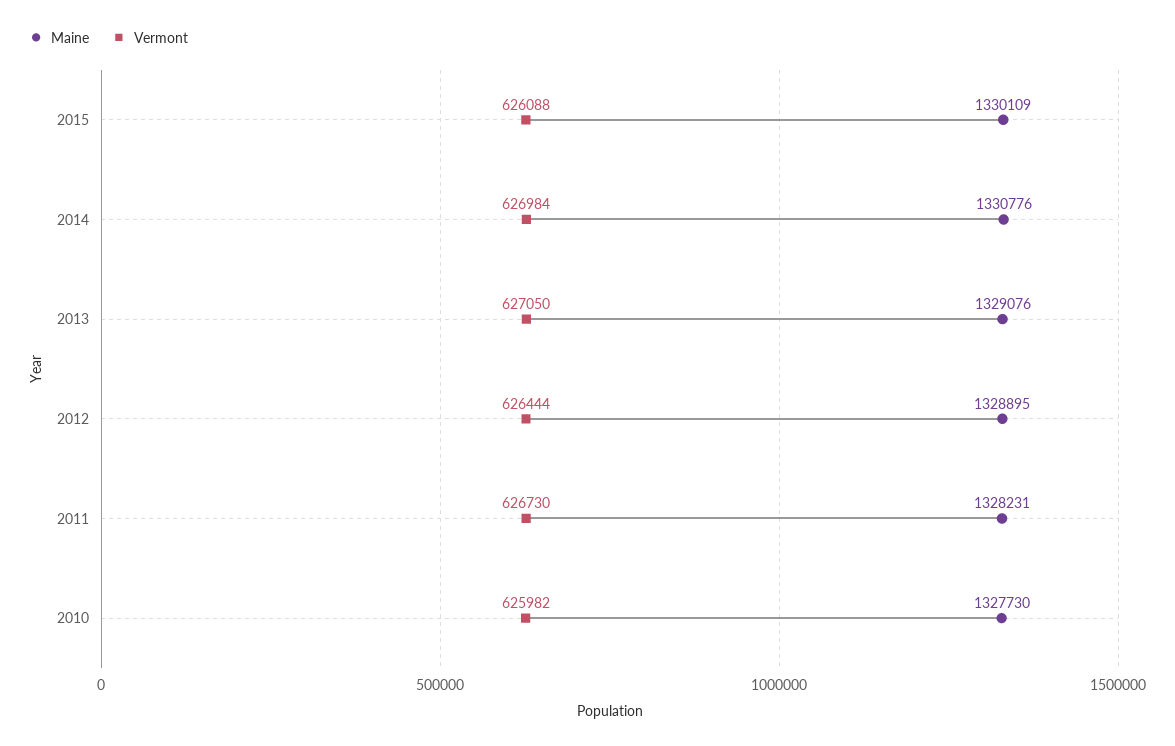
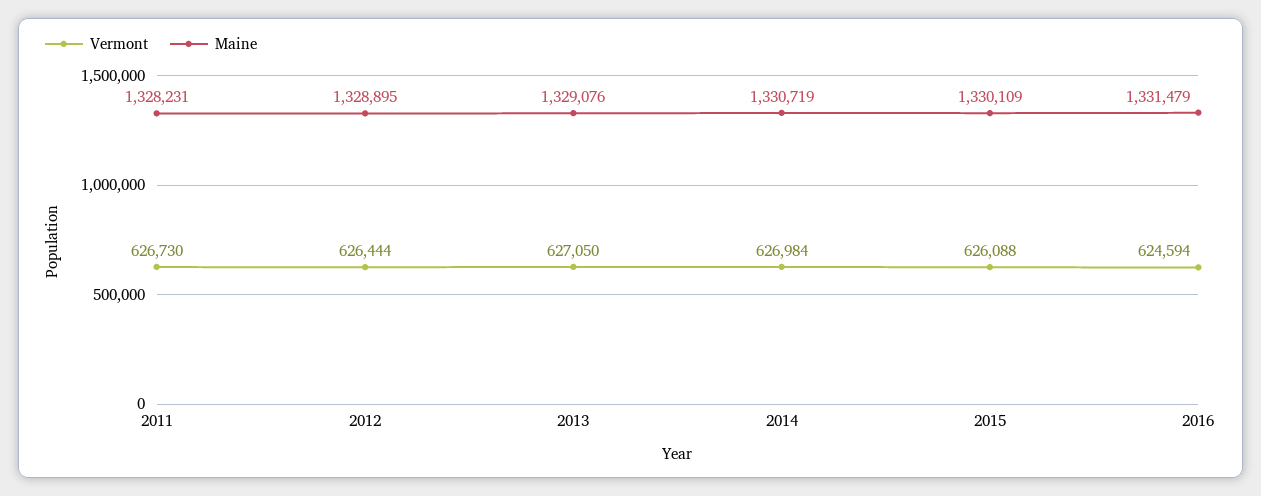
Maine, 2014: 1330776 -> 1330719
Maine, 2010: 1327730 -> none
Vermont, 2010: 625982 -> none
Vermont, 2016: none -> 624594
Maine, 2016: none -> 1331479

